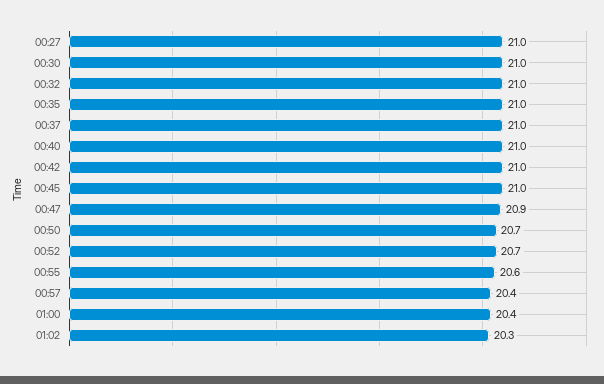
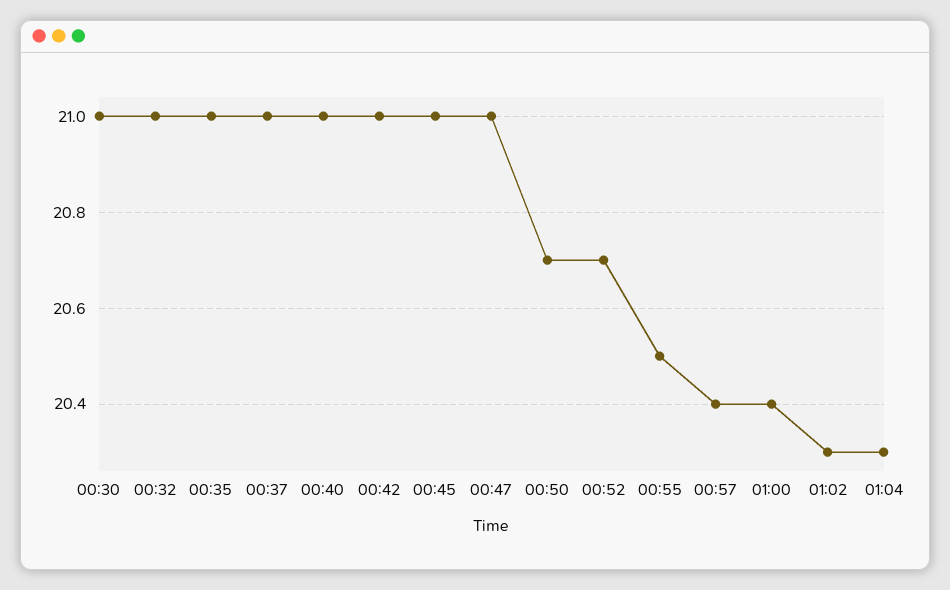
00:27: 21 -> none
00:47: 20.9 -> 21
00:55: 20.6 -> 20.5
01:04: none -> 20.3

